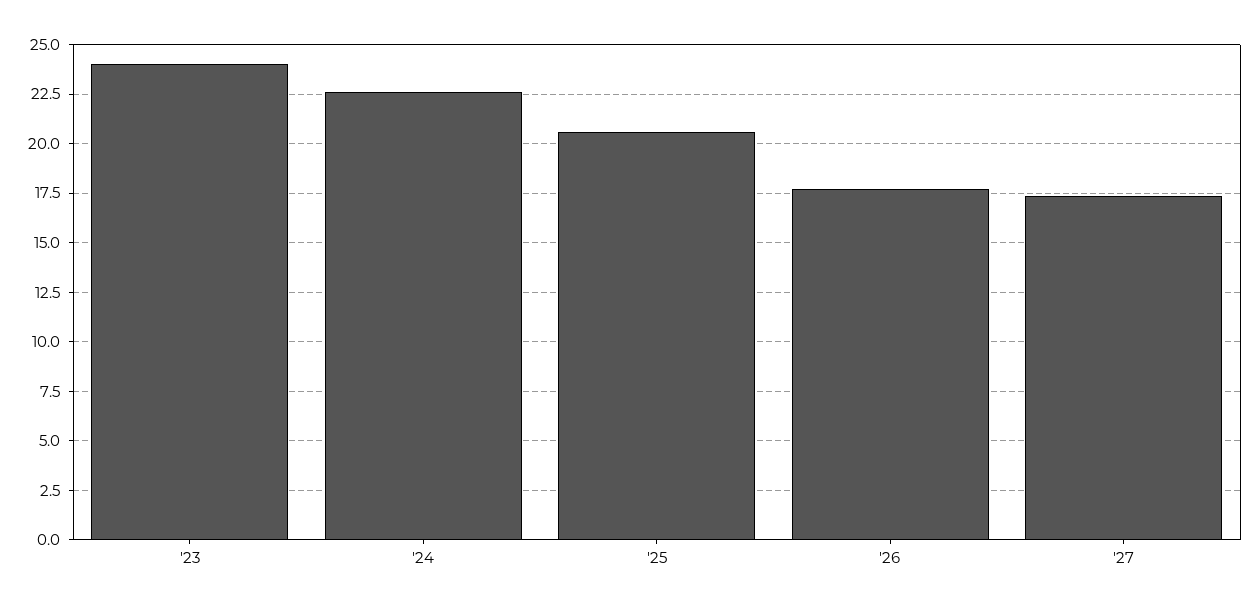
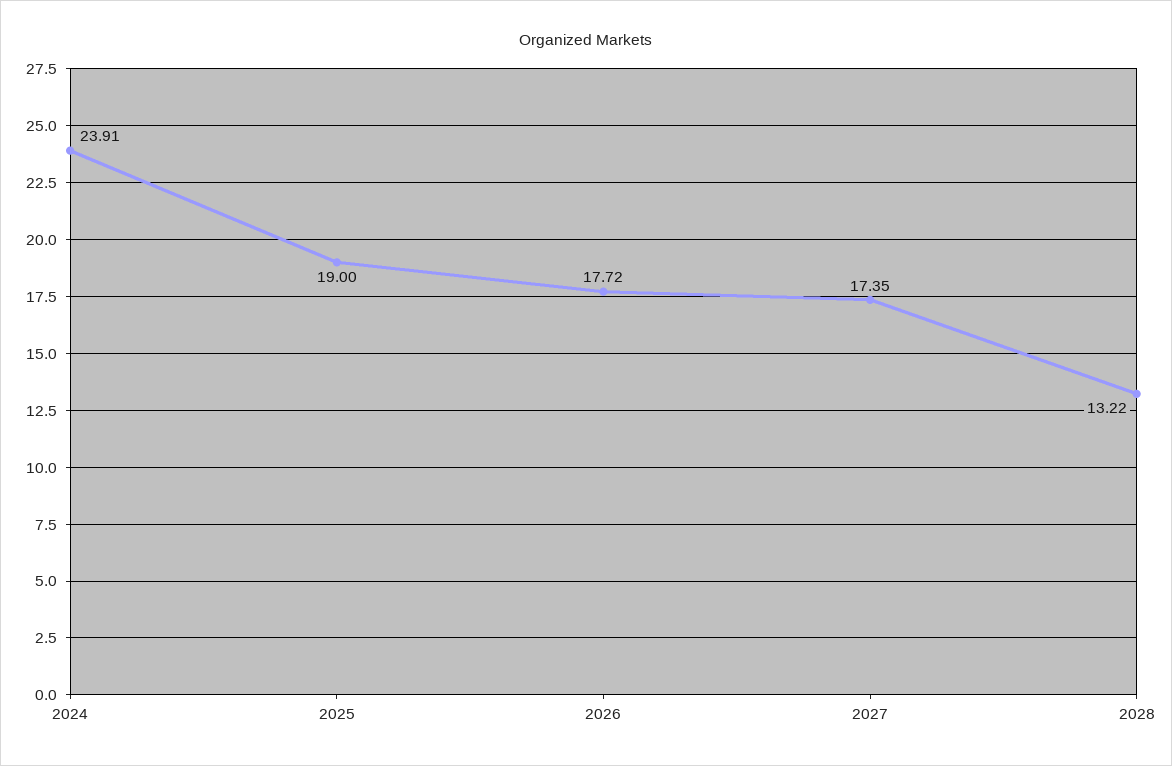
'23: 24 -> none
'24: 22.5 -> 23.91
'25: 20.5 -> 19
2028: none -> 13.22

